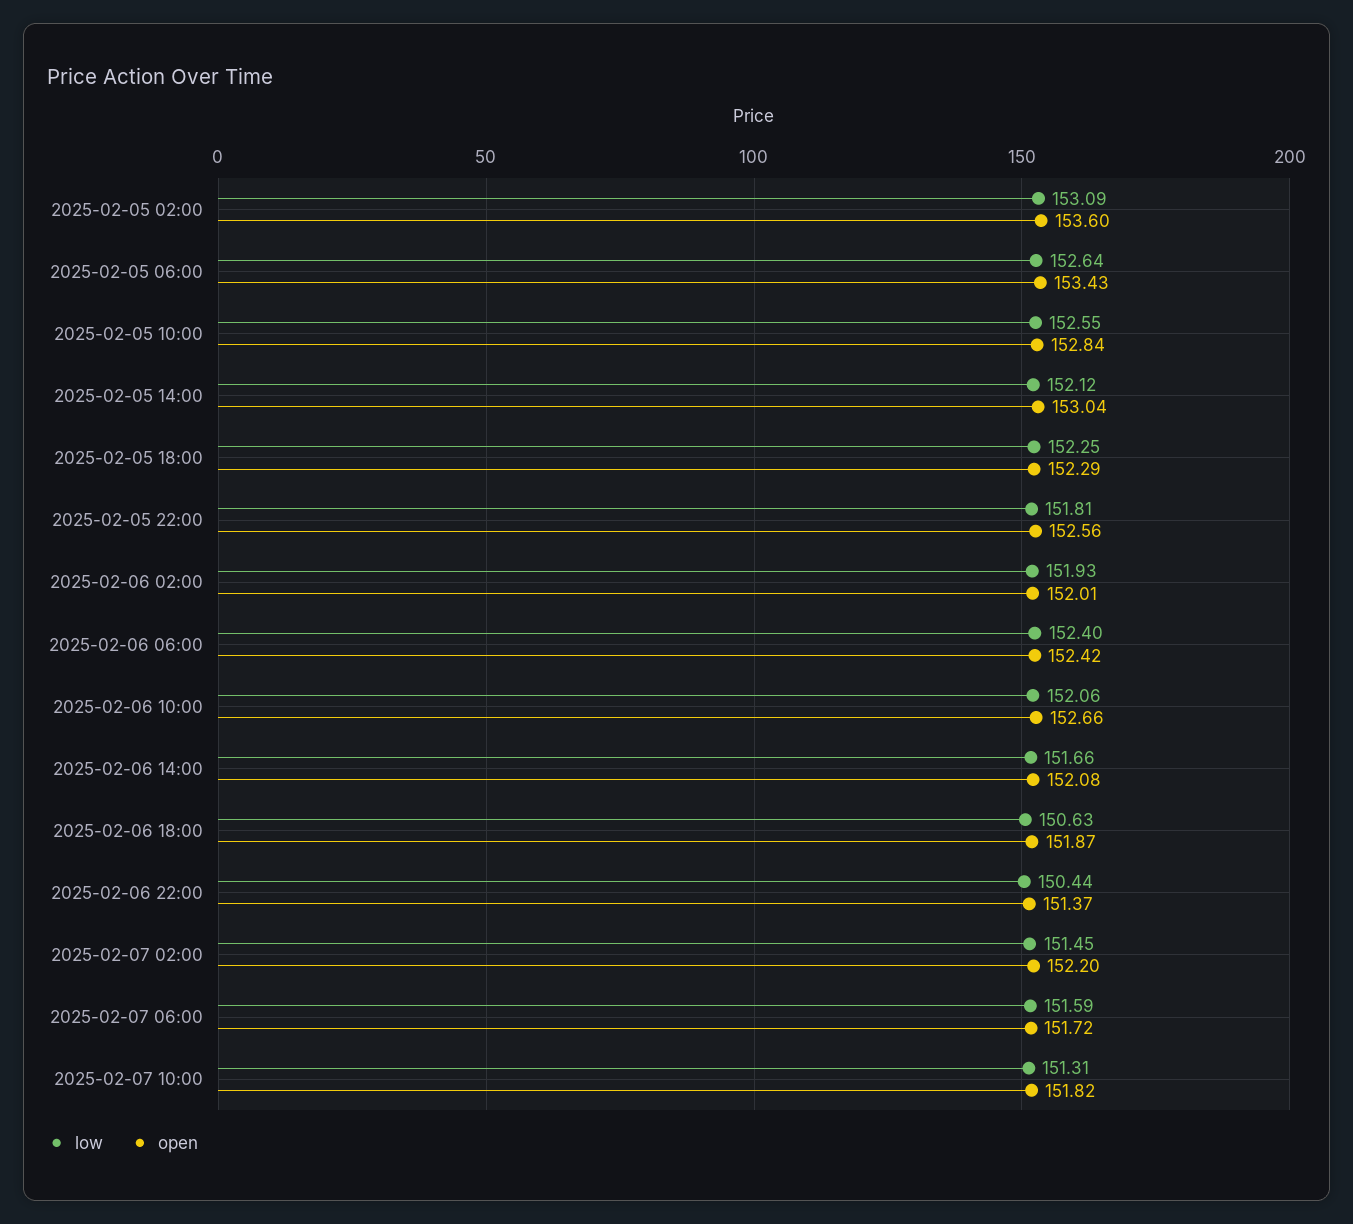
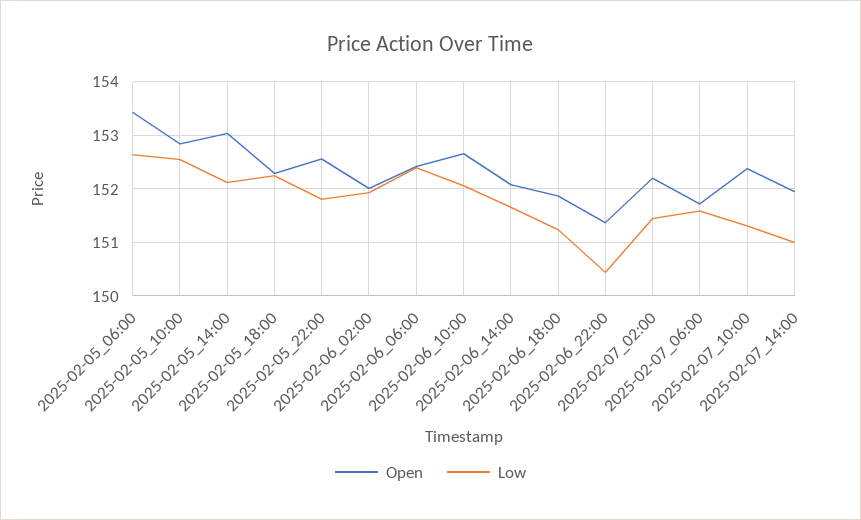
low, 2025-02-05 02:00: 153.09 -> none
open, 2025-02-05 02:00: 153.6 -> none
low, 2025-02-06 18:00: 150.63 -> 151.2
open, 2025-02-07 10:00: 151.82 -> 152.4
open, 2025-02-07_14:00: none -> 152
low, 2025-02-07_14:00: none -> 151

